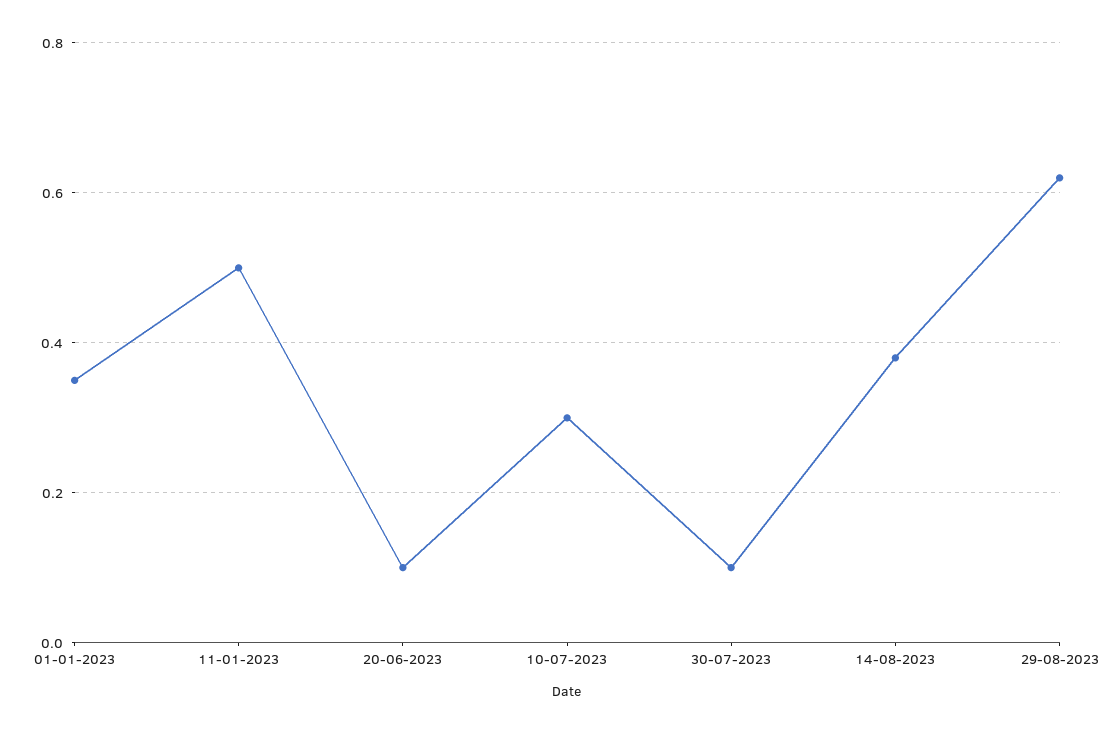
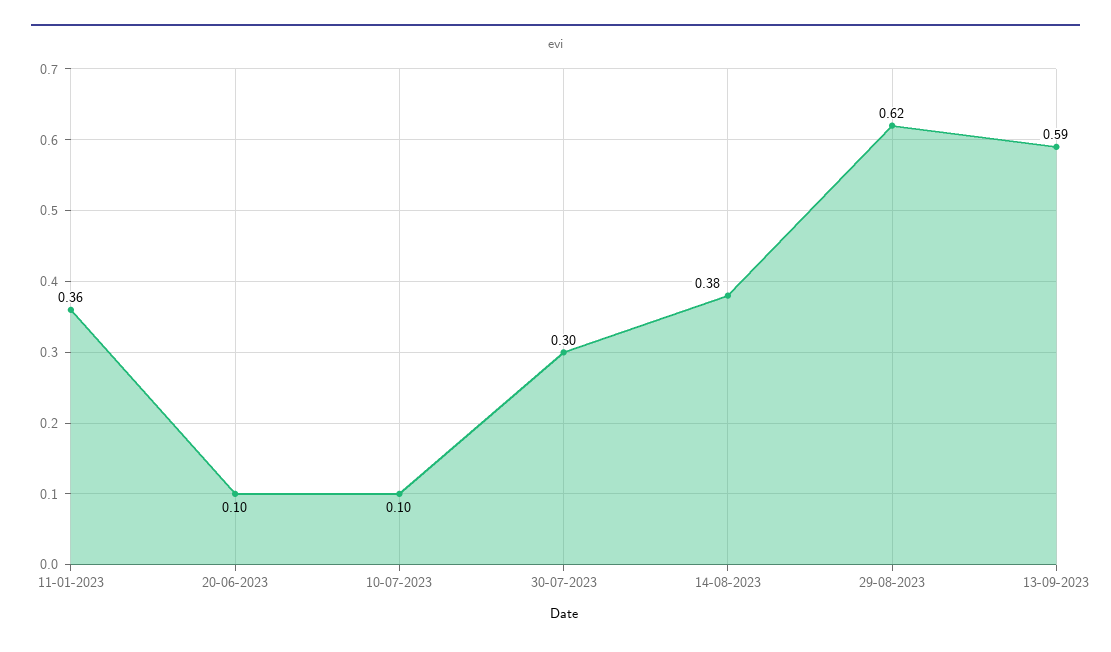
01-01-2023: 0.35 -> none
11-01-2023: 0.5 -> 0.36
10-07-2023: 0.3 -> 0.1
30-07-2023: 0.1 -> 0.3
13-09-2023: none -> 0.59

